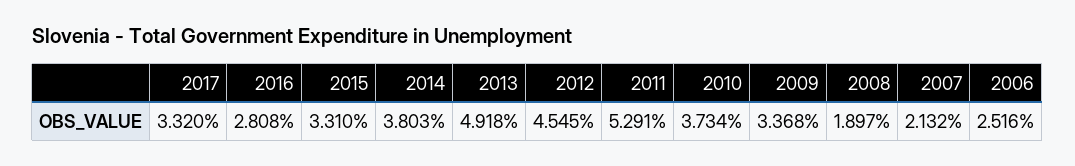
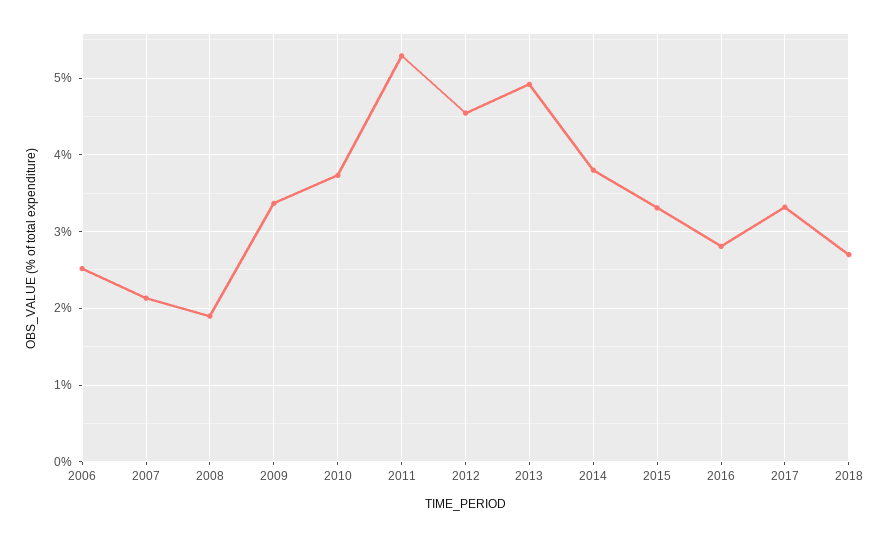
2018: none -> 2.7

